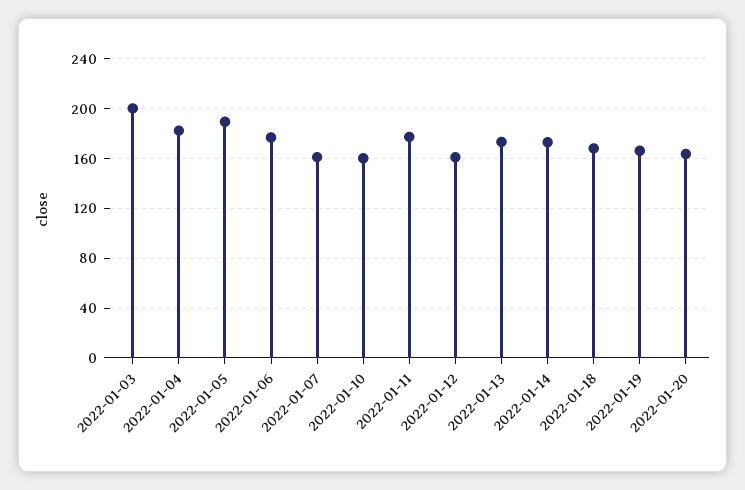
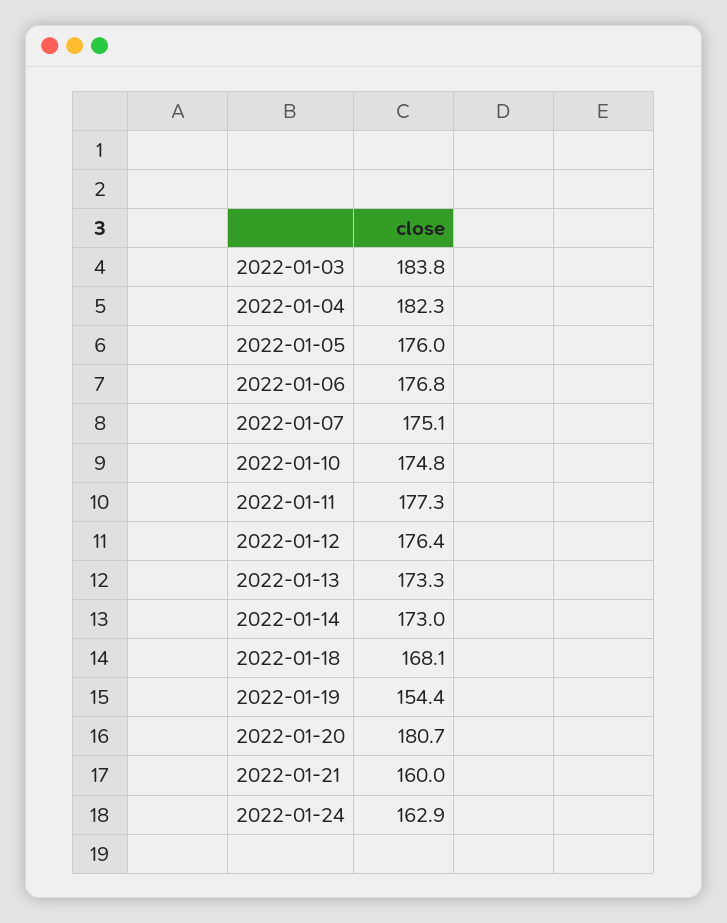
2022-01-03: 200 -> 183.8
2022-01-05: 190 -> 176
2022-01-07: 160 -> 175.1
2022-01-10: 160 -> 174.8
2022-01-12: 160 -> 176.4
2022-01-19: 165 -> 154.4
2022-01-20: 165 -> 180.7
2022-01-21: none -> 160
2022-01-24: none -> 162.9

